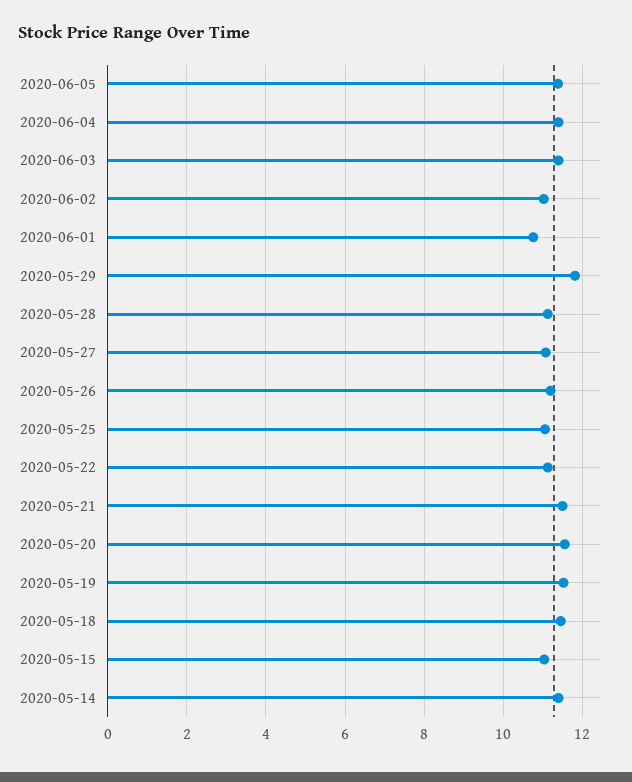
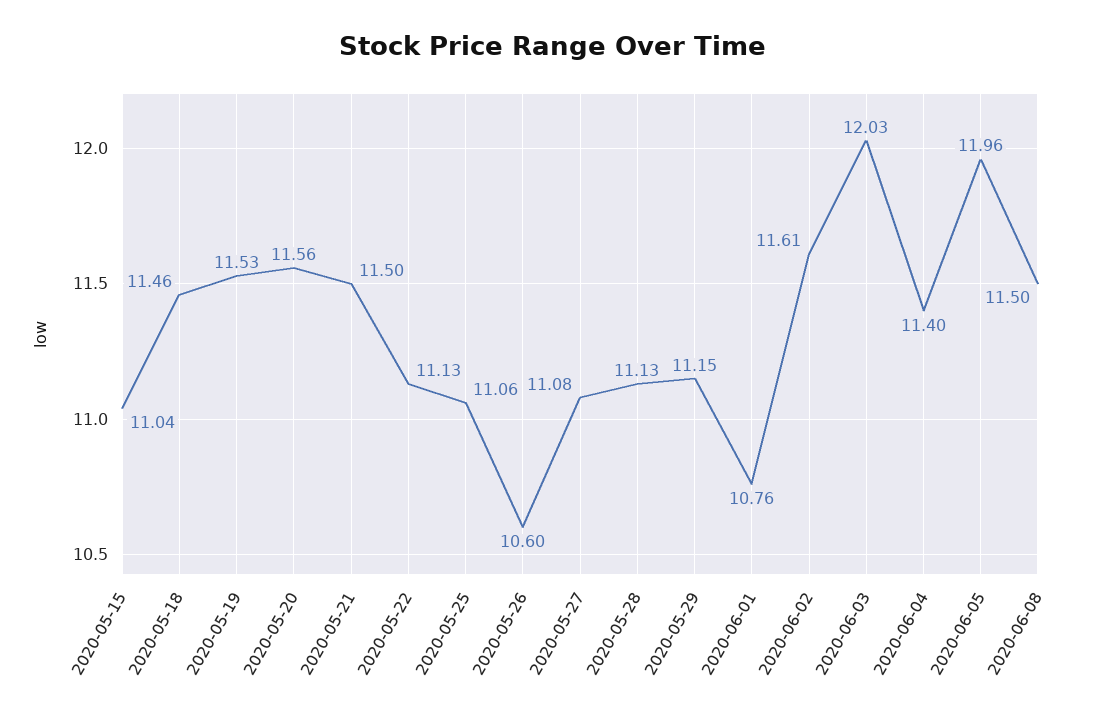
2020-06-05: 11.4 -> 11.96
2020-06-03: 11.4 -> 12.03
2020-06-02: 11 -> 11.61
2020-05-29: 11.8 -> 11.15
2020-05-26: 11.2 -> 10.6
2020-05-14: 11.4 -> none
2020-06-08: none -> 11.5

